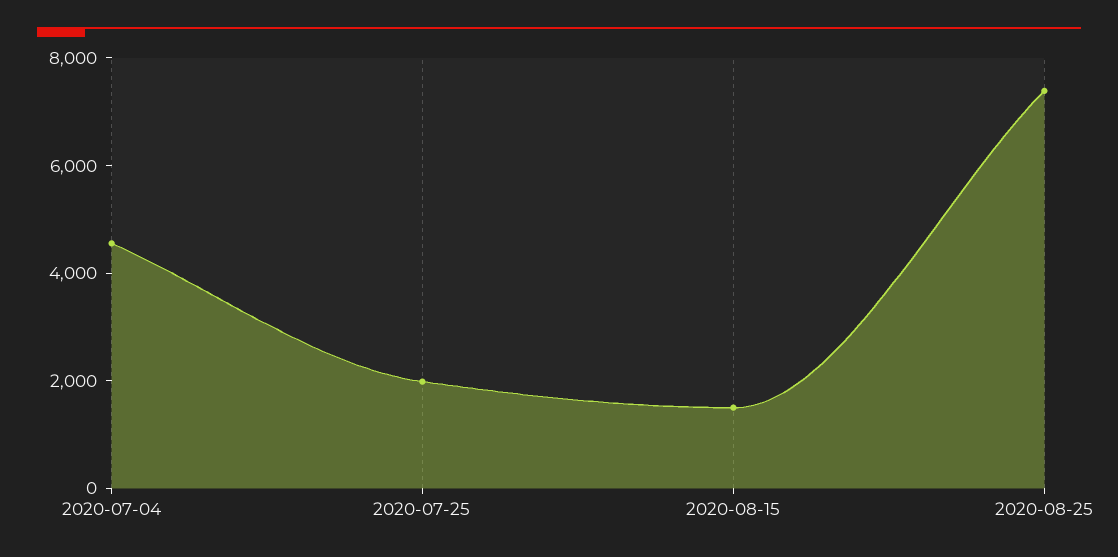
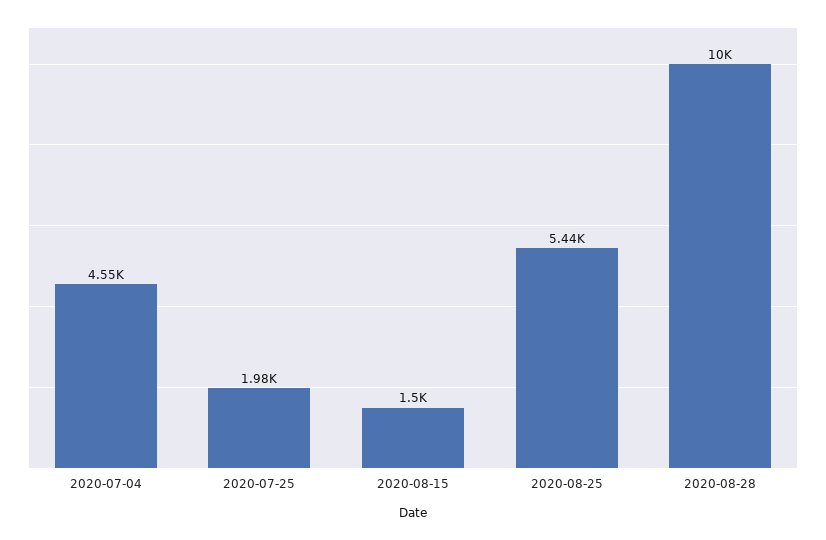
2020-08-25: 7500 -> 5440
2020-08-28: none -> 10000

